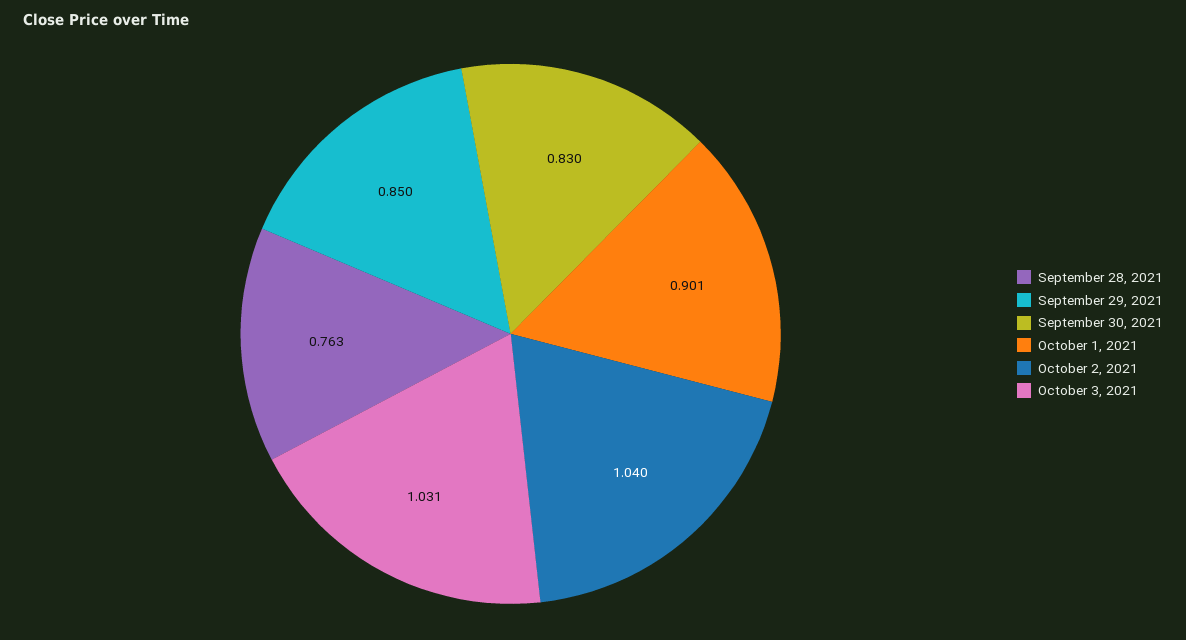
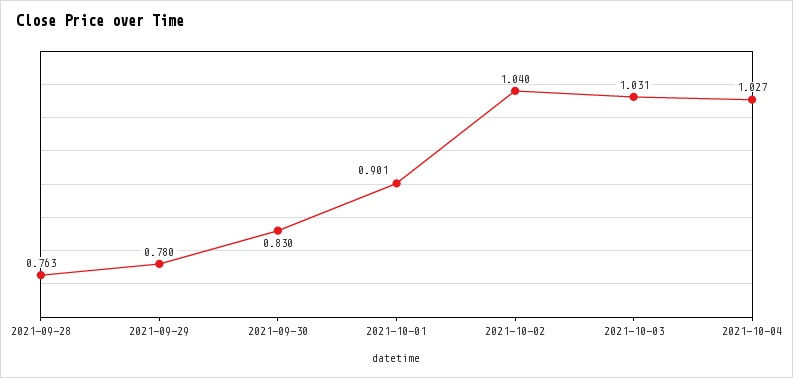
September 29, 2021: 0.85 -> 0.78
2021-10-04: none -> 1.027

